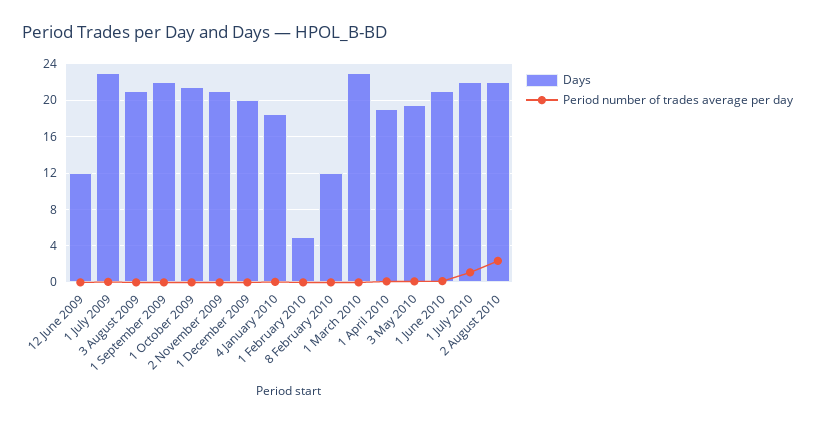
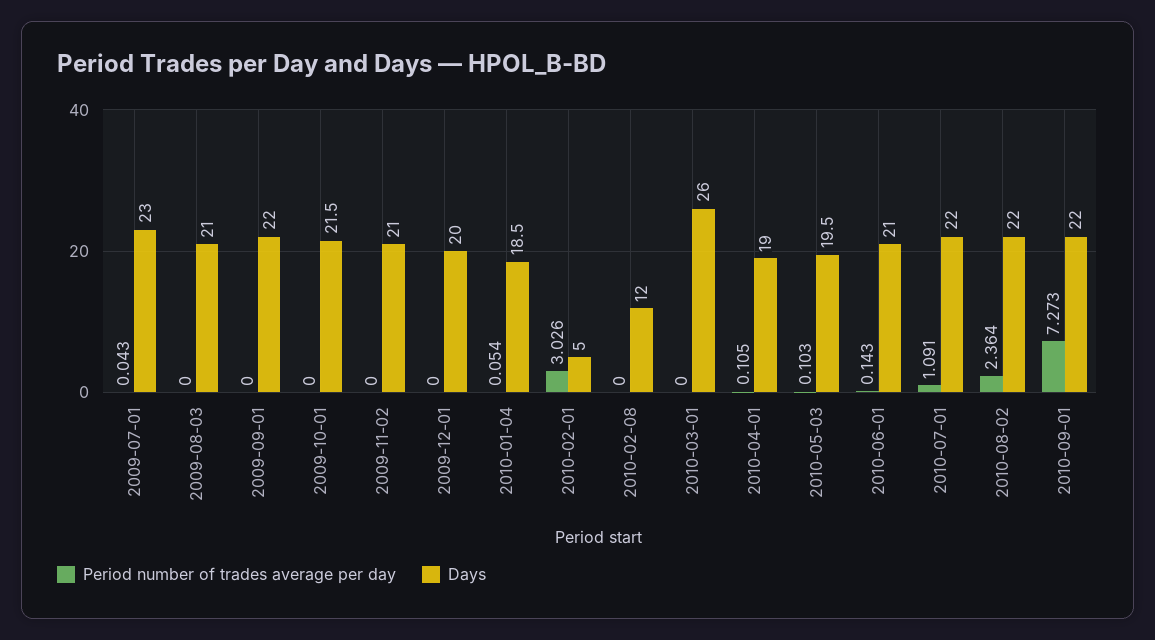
Days, 12 June 2009: 12 -> none
Period number of trades average per day, 12 June 2009: 0 -> none
Period number of trades average per day, 1 February 2010: 0 -> 3.026
Days, 1 March 2010: 23 -> 26
Period number of trades average per day, 2010-09-01: none -> 7.273
Days, 2010-09-01: none -> 22

